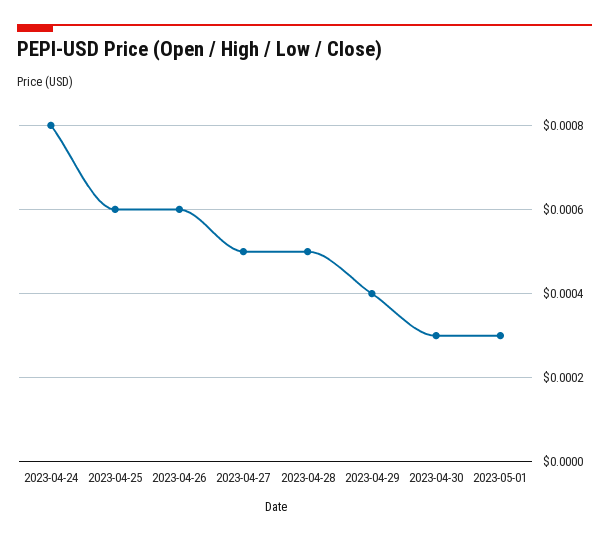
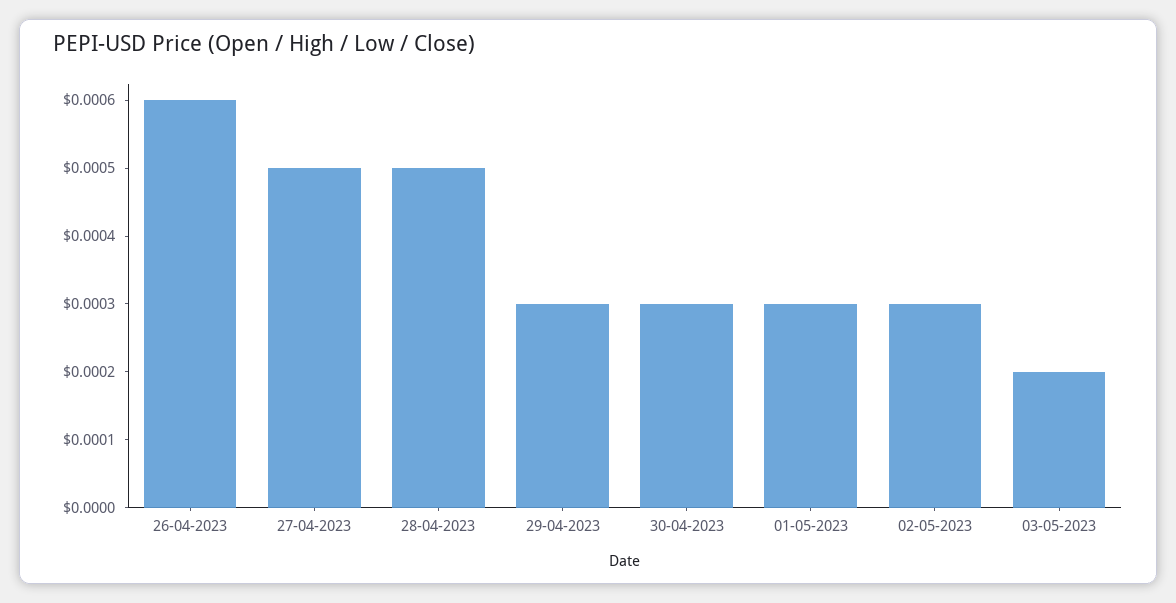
2023-04-24: 0.0008 -> none
2023-04-25: 0.0006 -> none
2023-04-29: 0.0004 -> 0.0003
02-05-2023: none -> 0.0003
03-05-2023: none -> 0.0002

